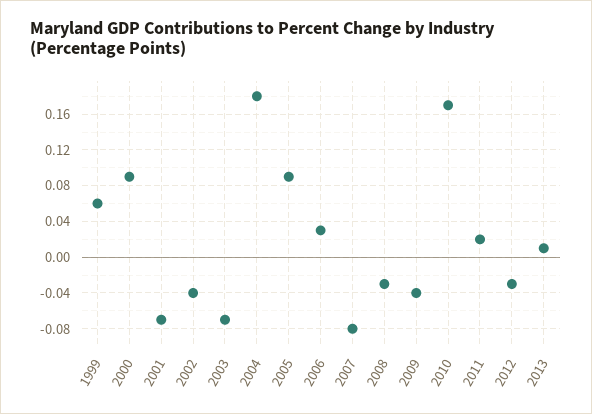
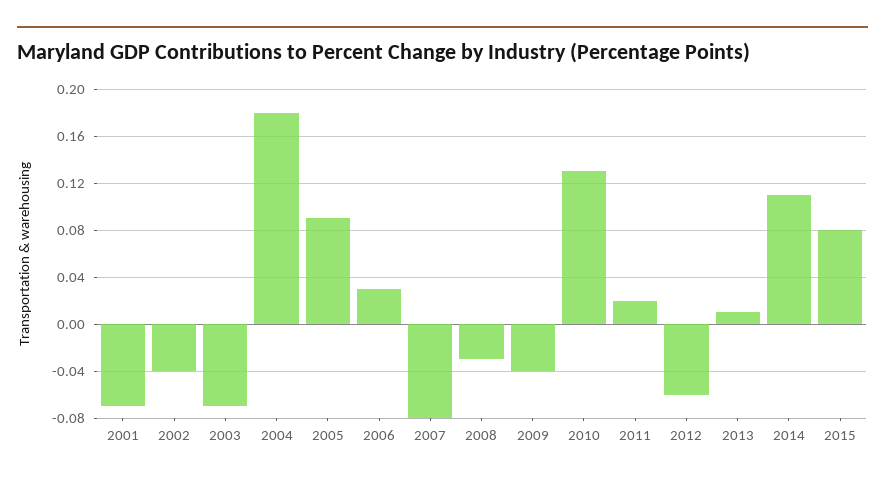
1999: 0.06 -> none
2000: 0.09 -> none
2010: 0.17 -> 0.13
2012: -0.03 -> -0.06
2014: none -> 0.11
2015: none -> 0.08

